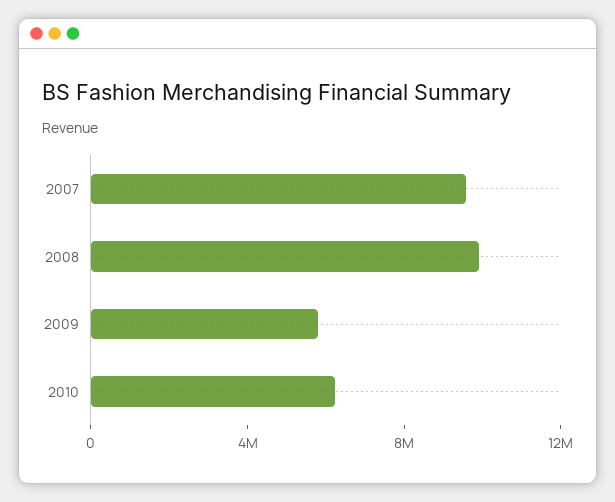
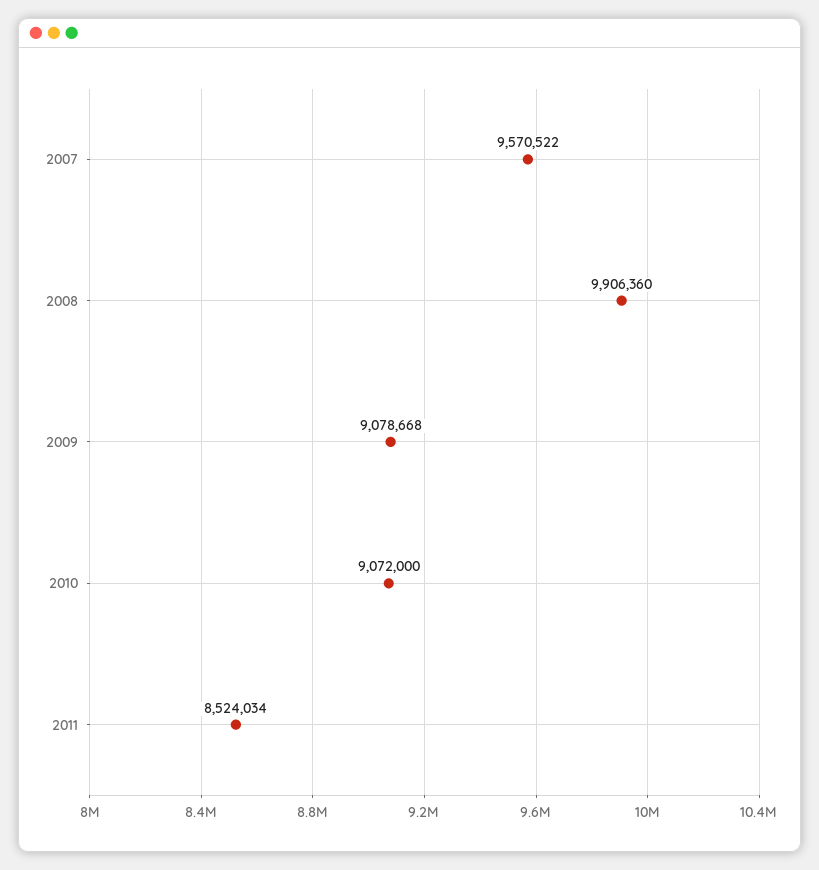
2009: 6000000 -> 9078668
2010: 6000000 -> 9072000
2011: none -> 8524034

